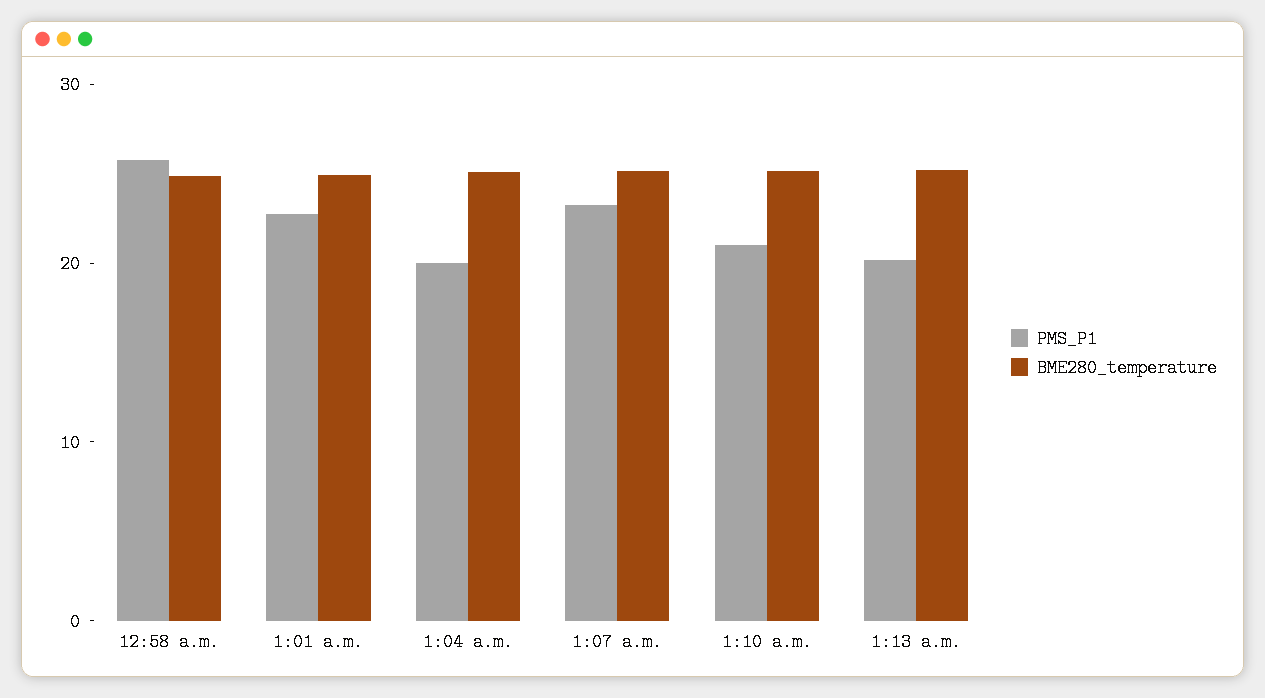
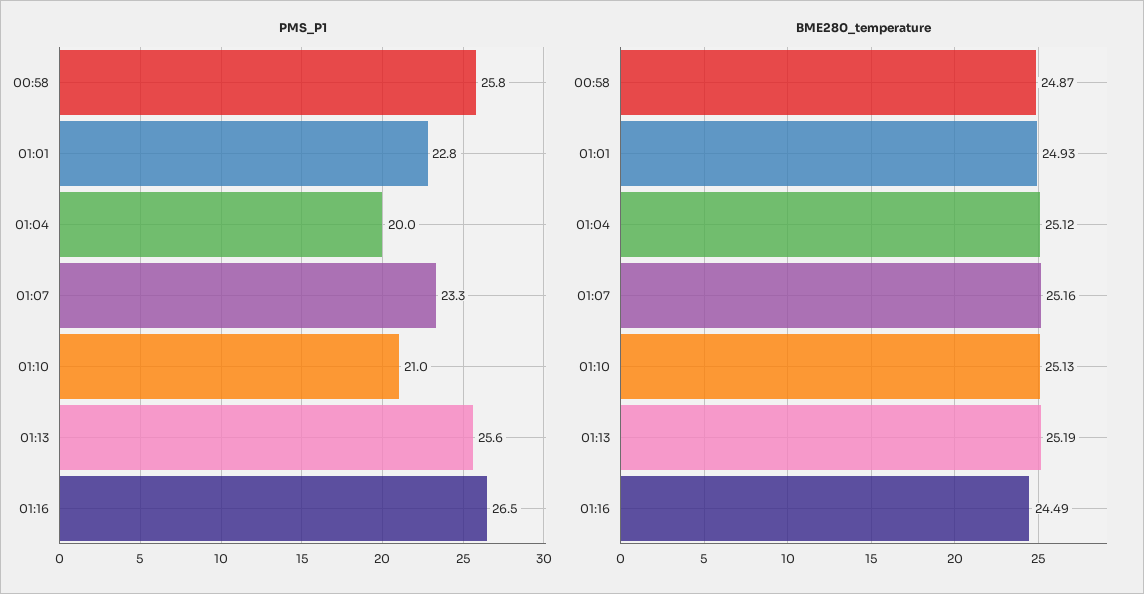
PMS_P1, 1:13 a.m.: 20 -> 25.6
PMS_P1, 01:16: none -> 26.5
BME280_temperature, 01:16: none -> 24.49

